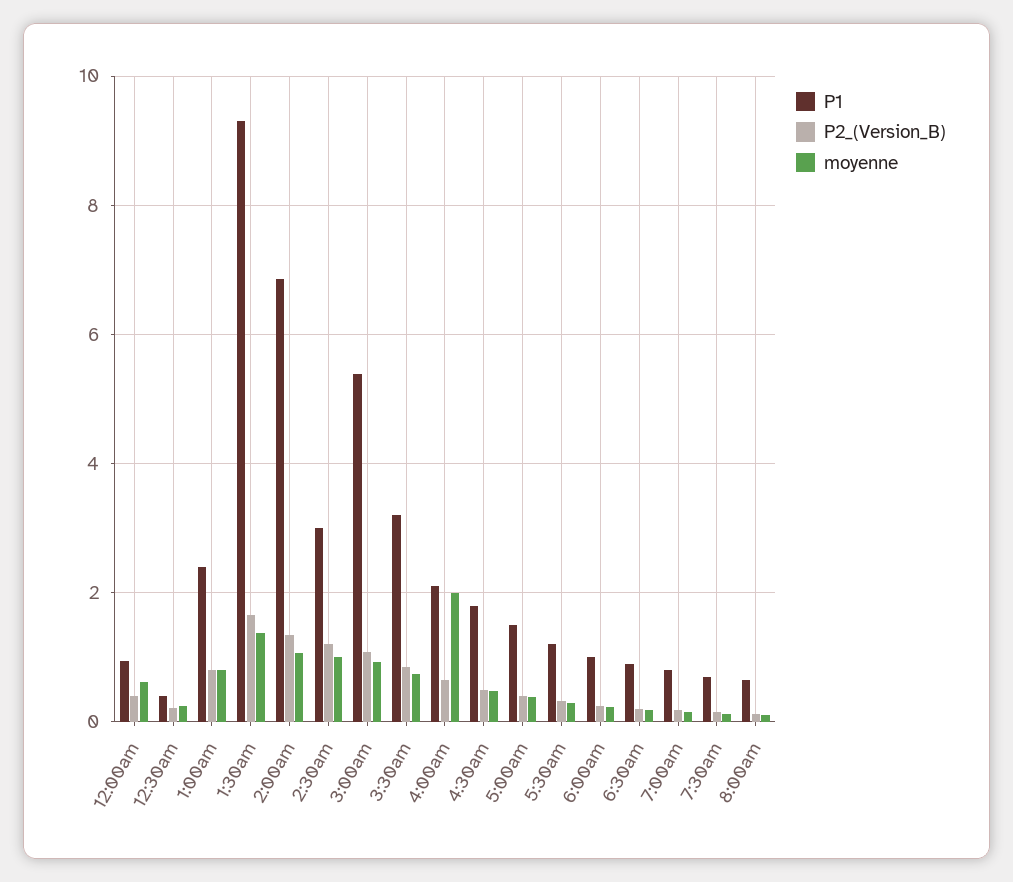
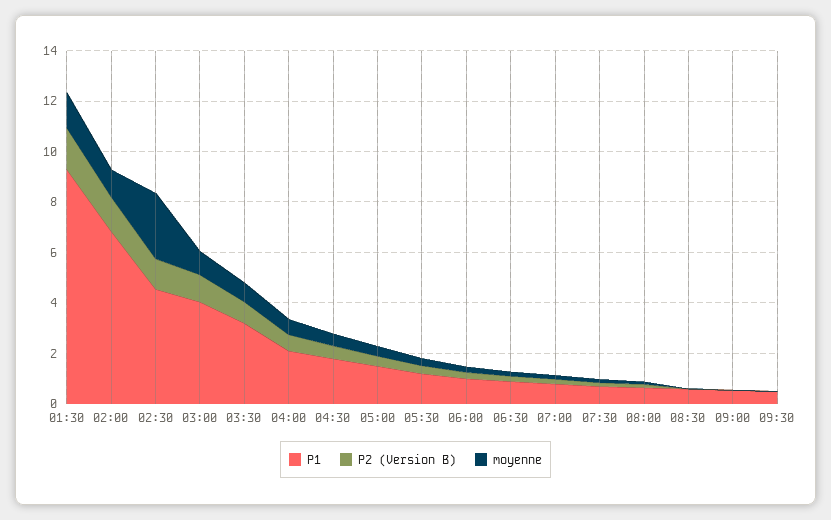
P1, 12:00am: 1 -> none
P2_(Version_B), 12:00am: 0.4 -> none
moyenne, 12:00am: 0.6 -> none
P1, 12:30am: 0.4 -> none
P2_(Version_B), 12:30am: 0.2 -> none
moyenne, 12:30am: 0.2 -> none
P1, 1:00am: 2.4 -> none
P2_(Version_B), 1:00am: 0.8 -> none
moyenne, 1:00am: 0.8 -> none
P1, 2:30am: 3 -> 4.5
moyenne, 2:30am: 1 -> 2.5
P1, 3:00am: 5.4 -> 4
moyenne, 4:00am: 2 -> 0.5
P1, 08:30: none -> 0.5
P2_(Version_B), 08:30: none -> 0
moyenne, 08:30: none -> 0
P1, 09:00: none -> 0.5
P2_(Version_B), 09:00: none -> 0
moyenne, 09:00: none -> 0
P1, 09:30: none -> 0.5
P2_(Version_B), 09:30: none -> 0
moyenne, 09:30: none -> 0

